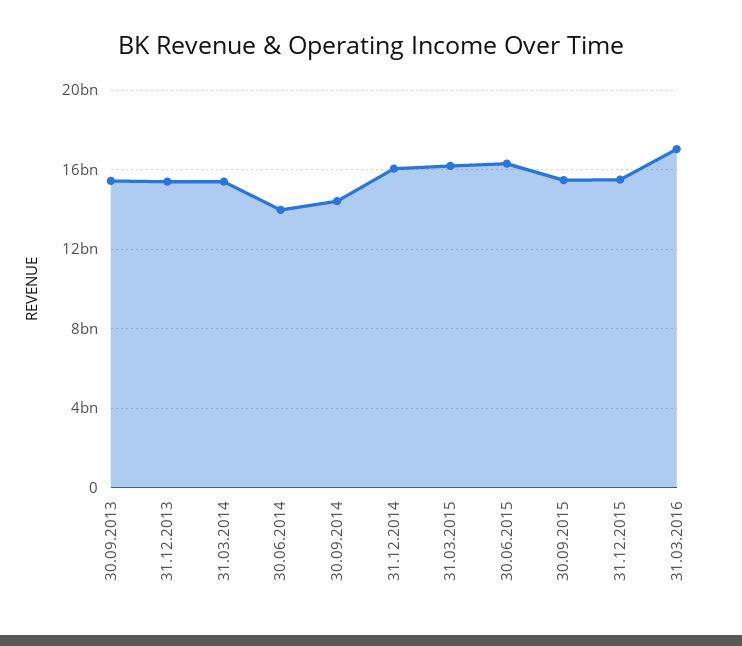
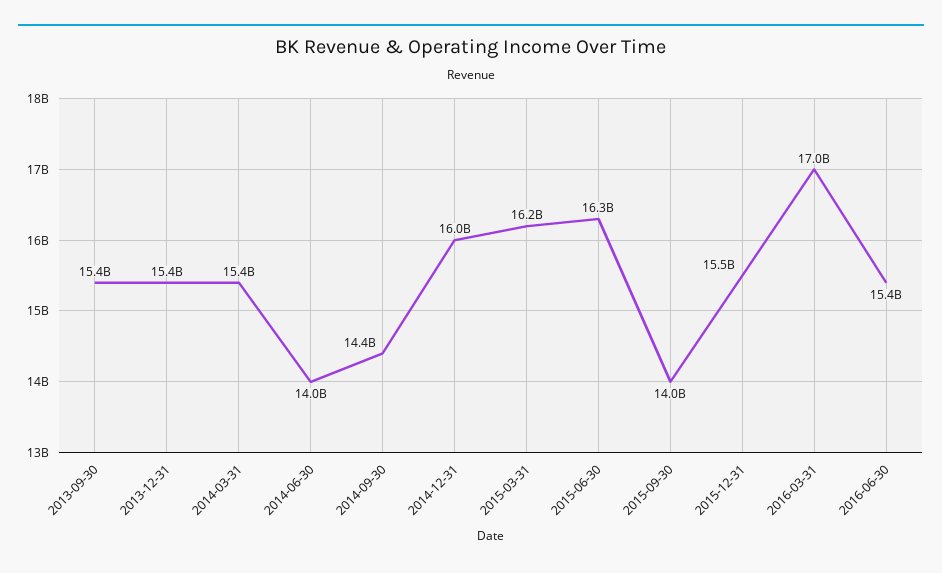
30.09.2015: 15500000000 -> 14000000000
2016-06-30: none -> 15400000000

